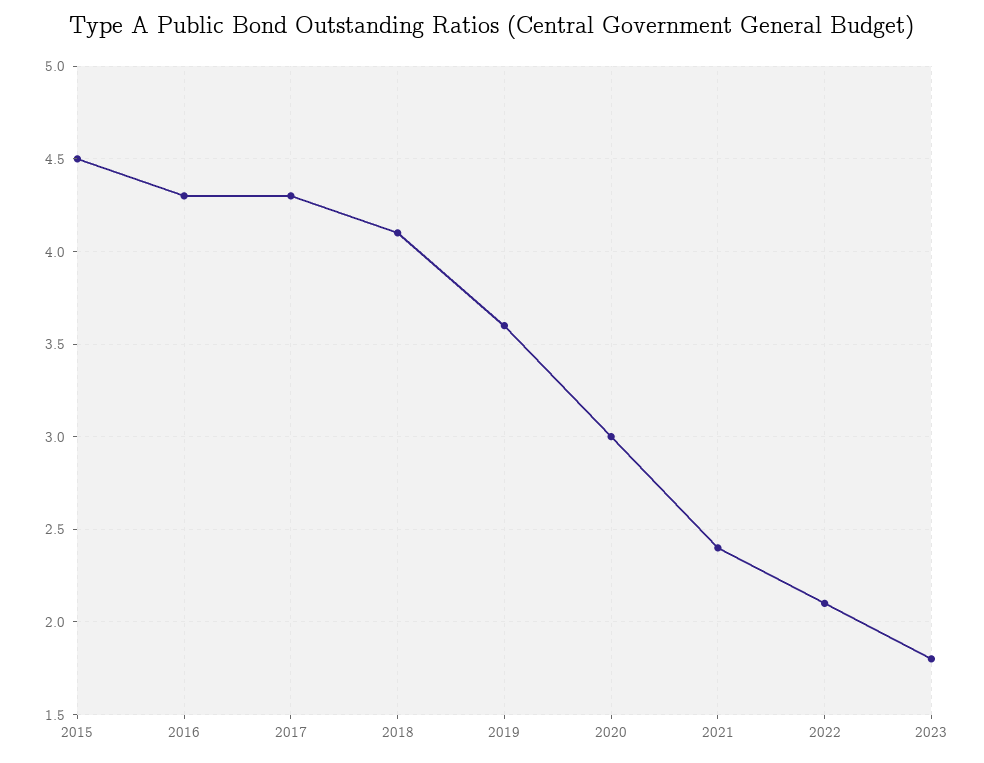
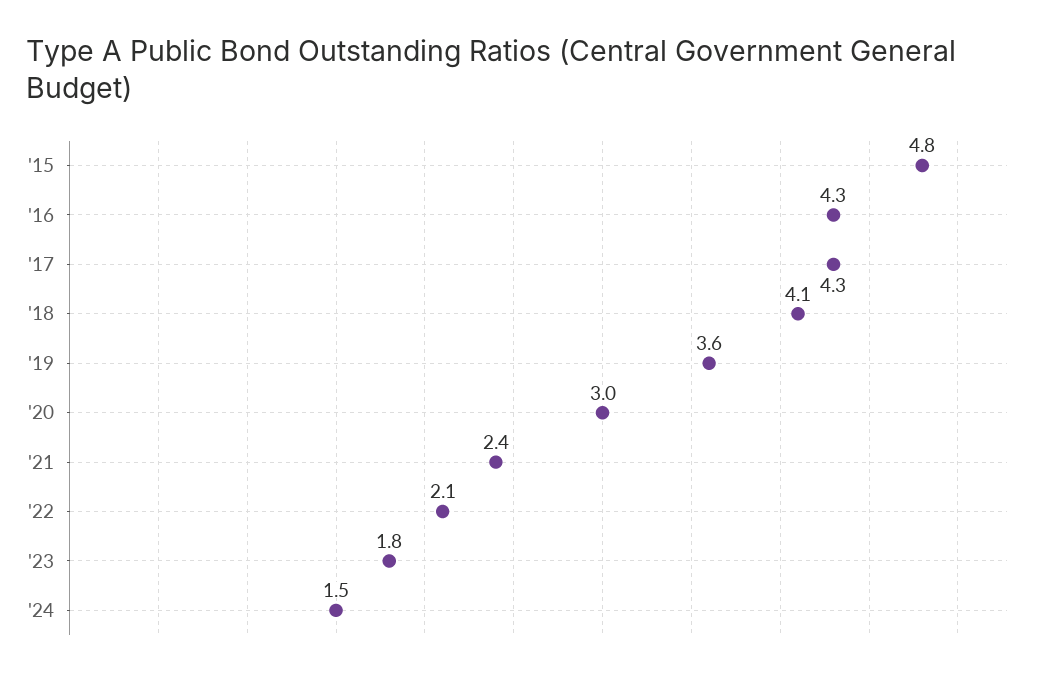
2015: 4.5 -> 4.8
'24: none -> 1.5

